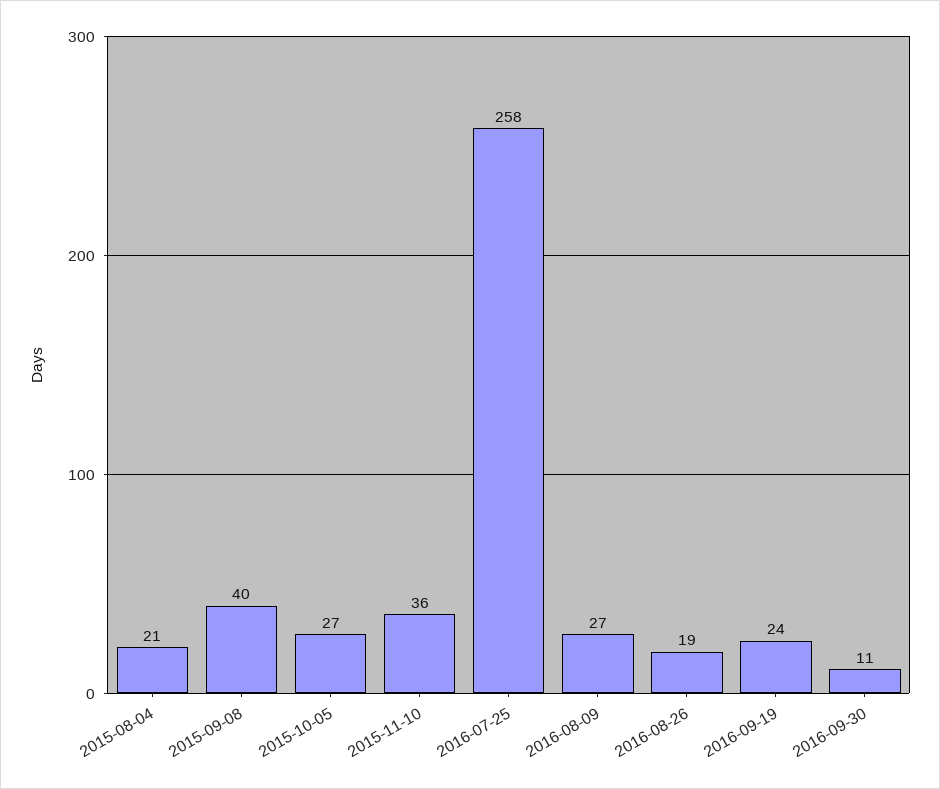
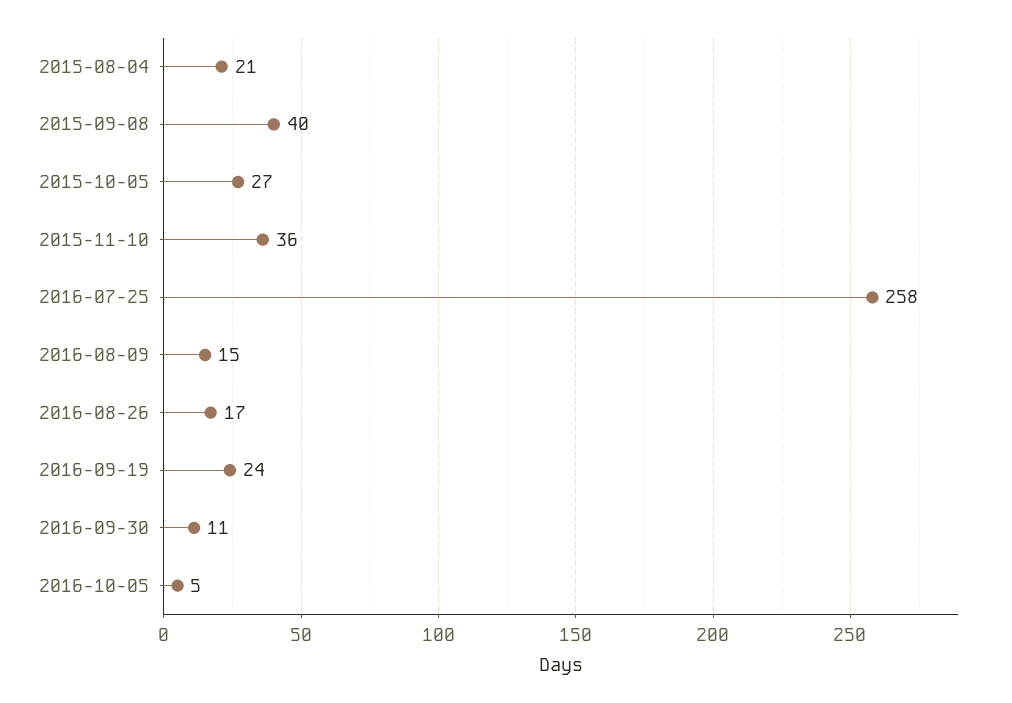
2016-08-09: 27 -> 15
2016-08-26: 19 -> 17
2016-10-05: none -> 5

